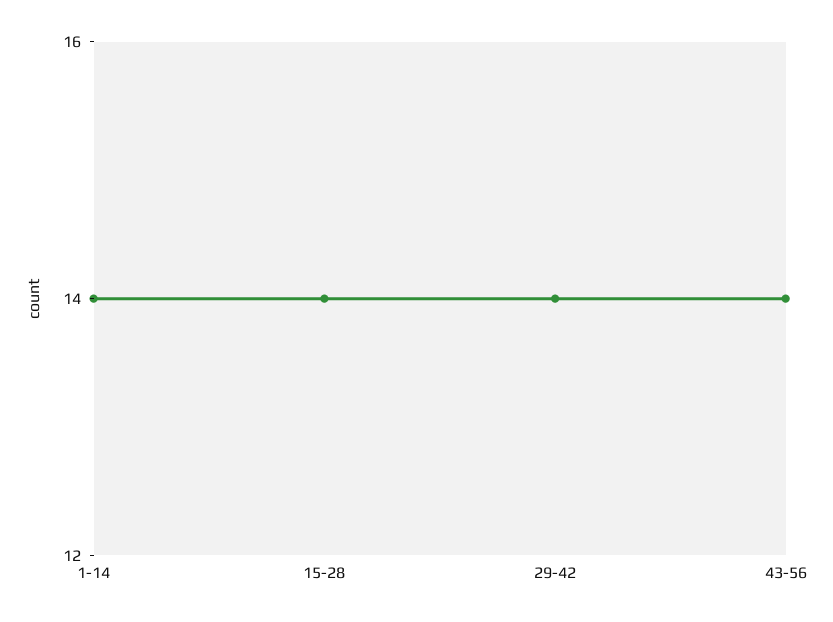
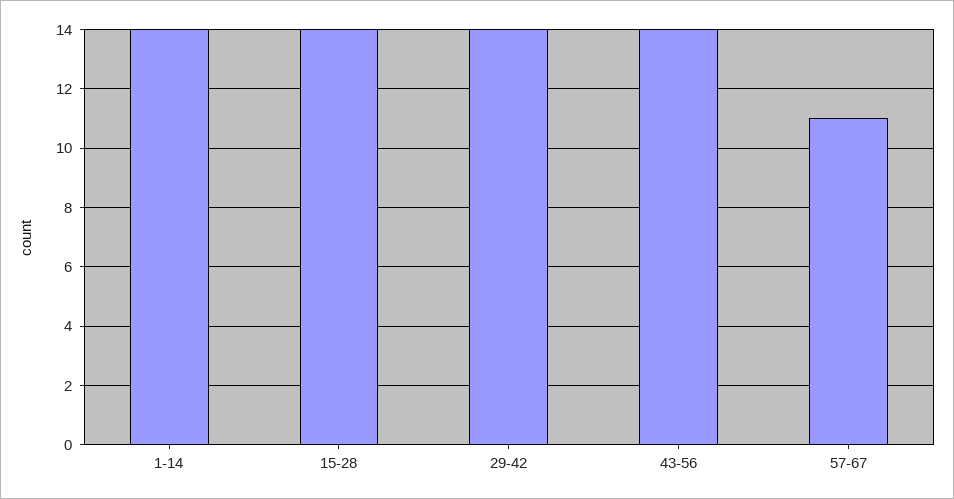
57-67: none -> 11

